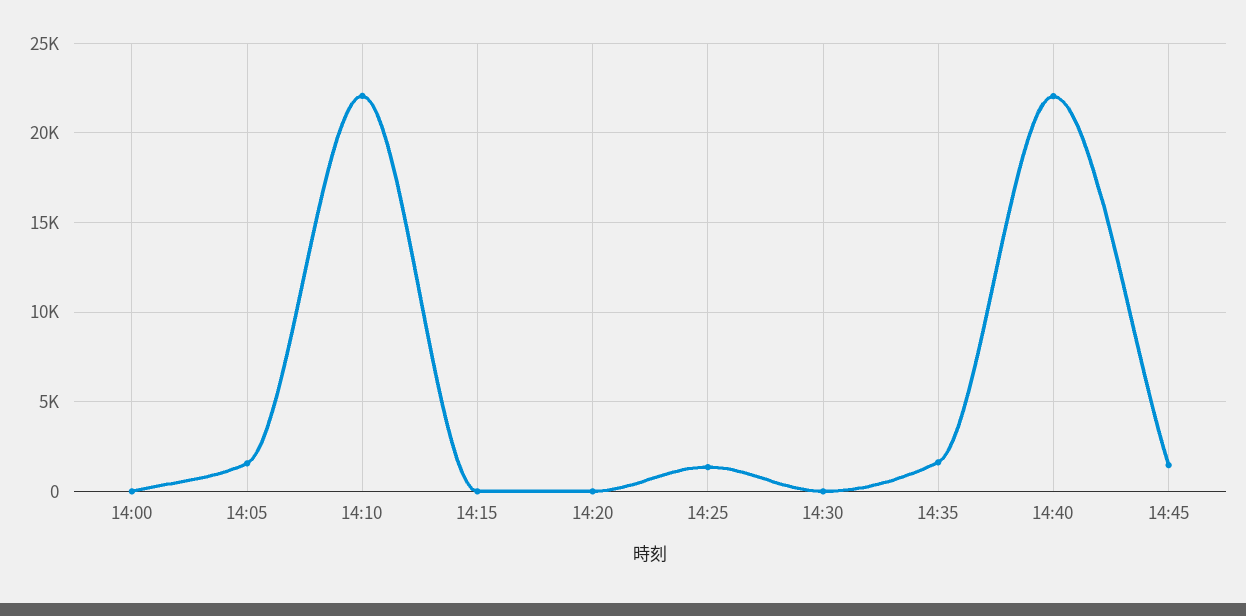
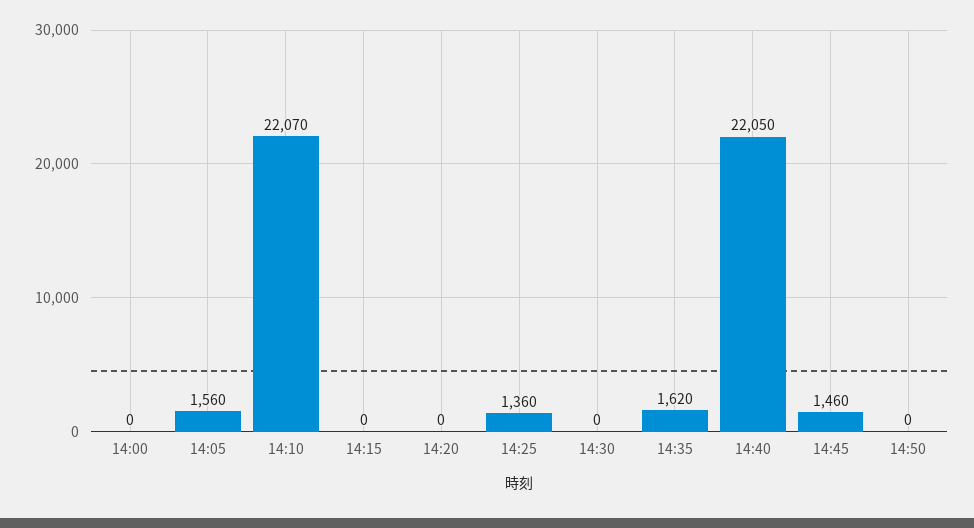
14:50: none -> 0

